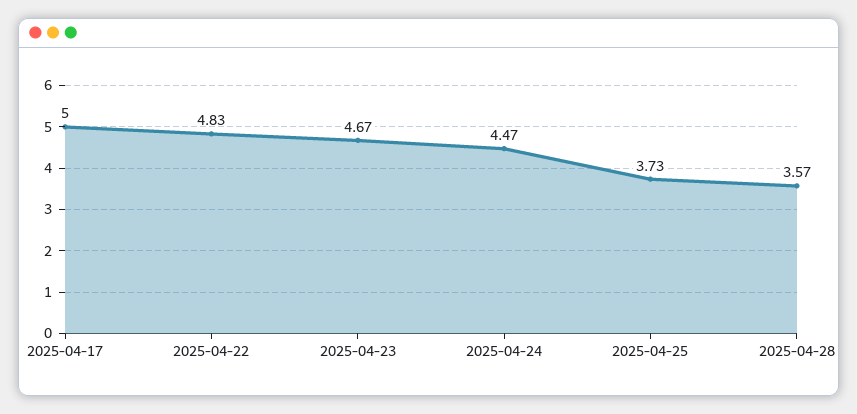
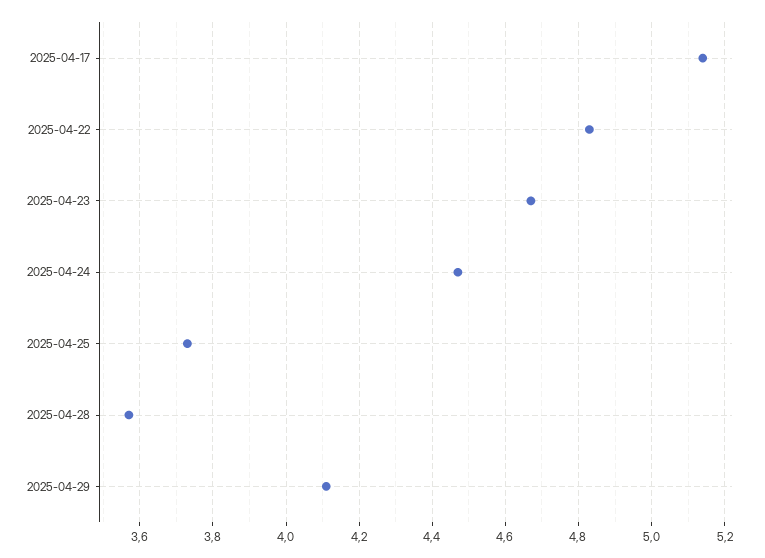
2025-04-17: 5 -> 5.15
2025-04-29: none -> 4.1

